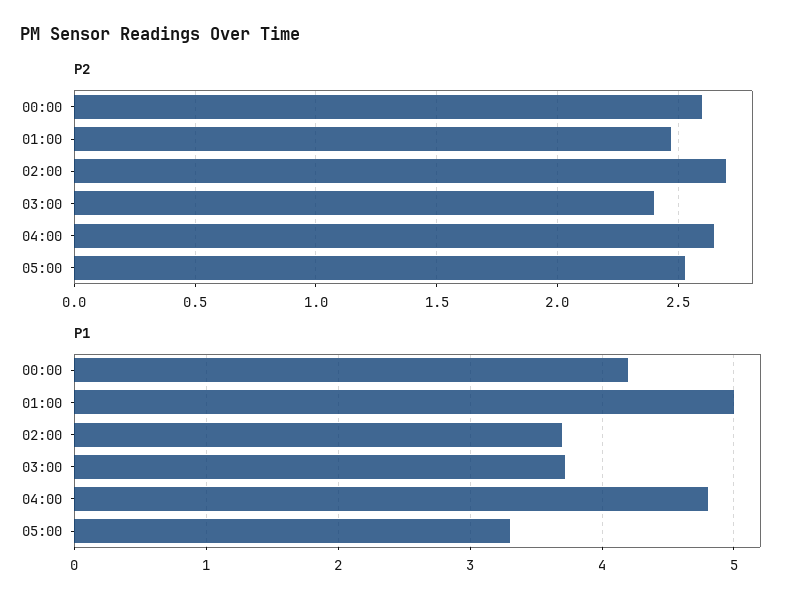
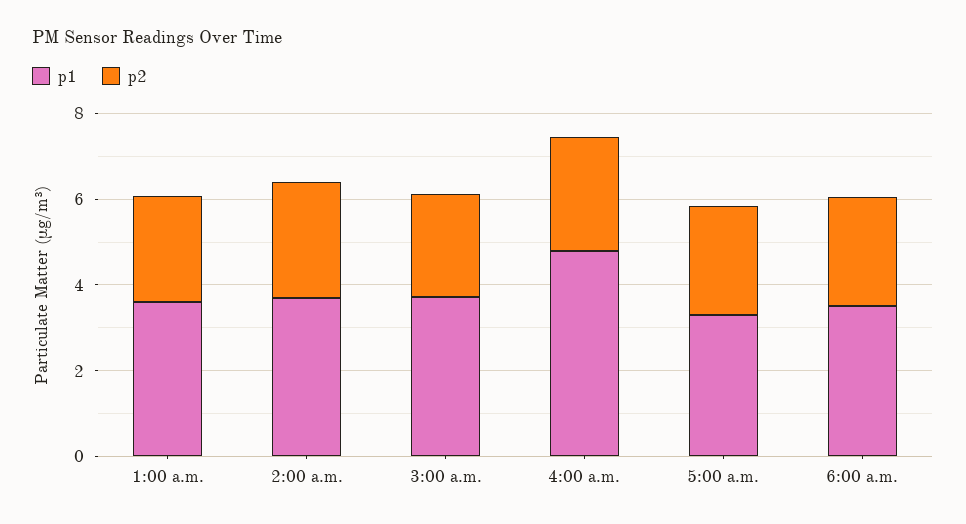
P2, 00:00: 2.6 -> none
P1, 00:00: 4.2 -> none
P1, 01:00: 5 -> 3.5
P1, 6:00 a.m.: none -> 3.5
P2, 6:00 a.m.: none -> 2.5

